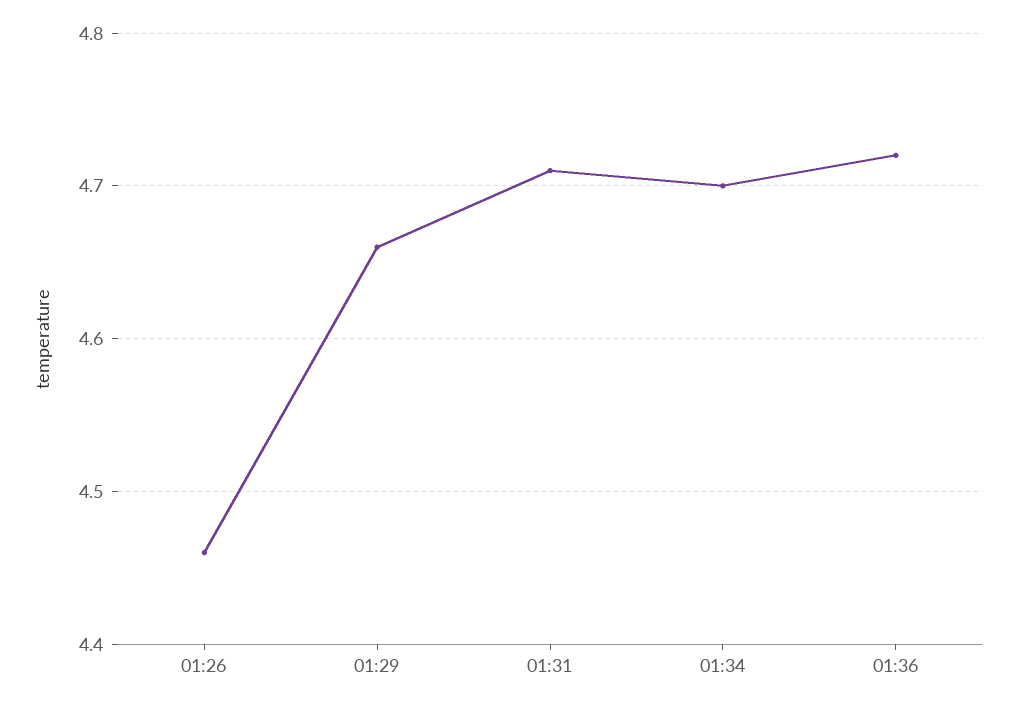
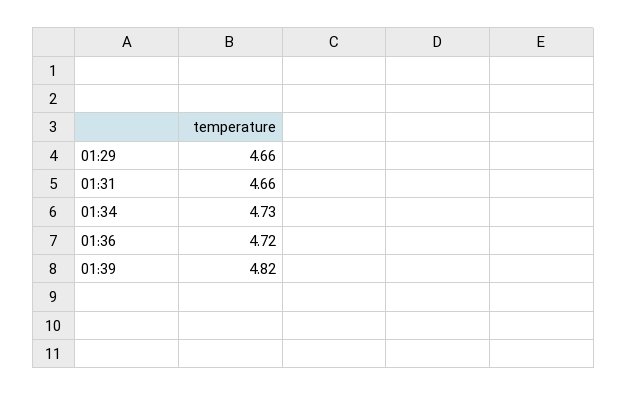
01:26: 4.46 -> none
01:31: 4.71 -> 4.66
01:34: 4.7 -> 4.73
01:39: none -> 4.82

